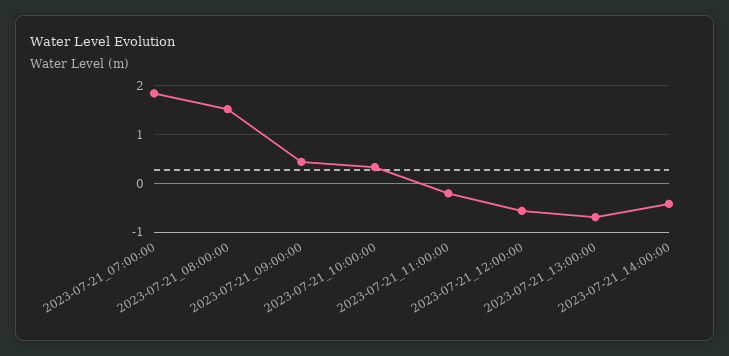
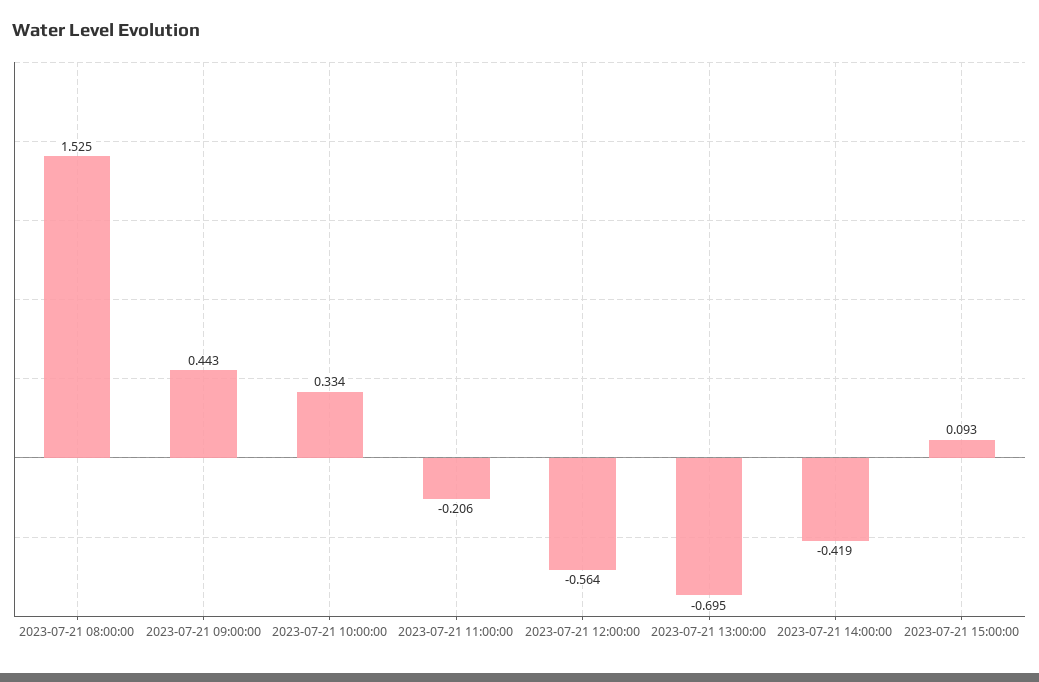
2023-07-21_07:00:00: 1.8 -> none
2023-07-21 15:00:00: none -> 0.093

